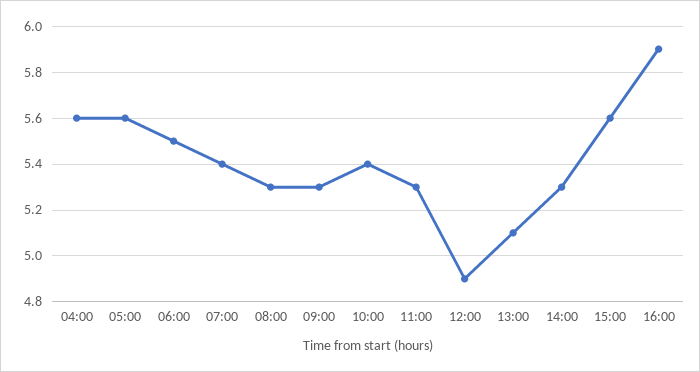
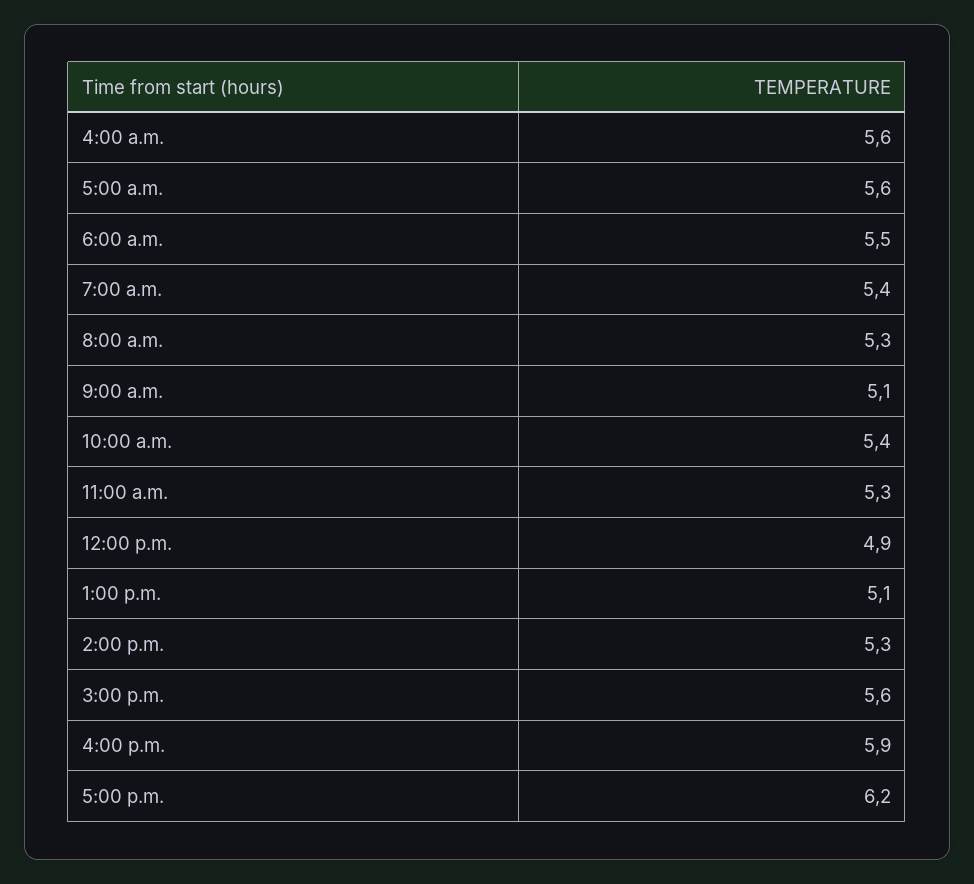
09:00: 5.3 -> 5.1
5:00 p.m.: none -> 6.2

